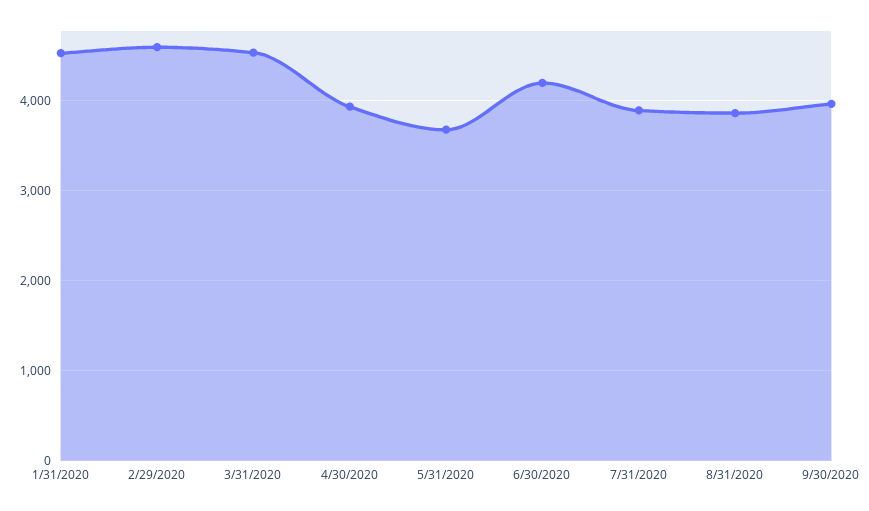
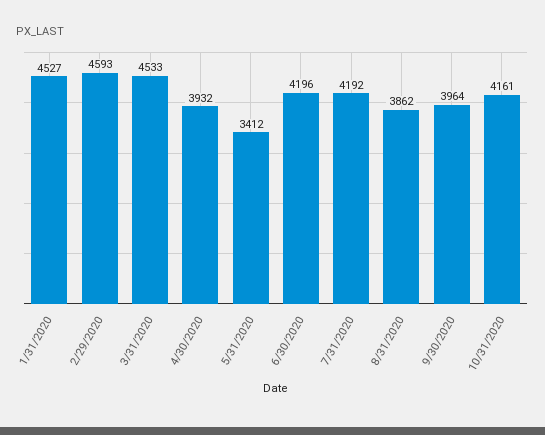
5/31/2020: 3700 -> 3412
7/31/2020: 3900 -> 4192
10/31/2020: none -> 4161

